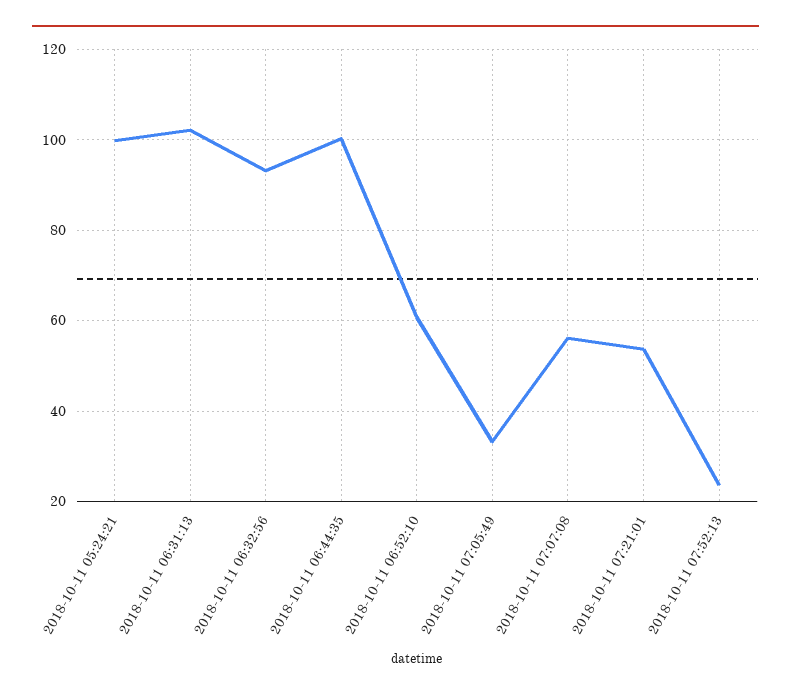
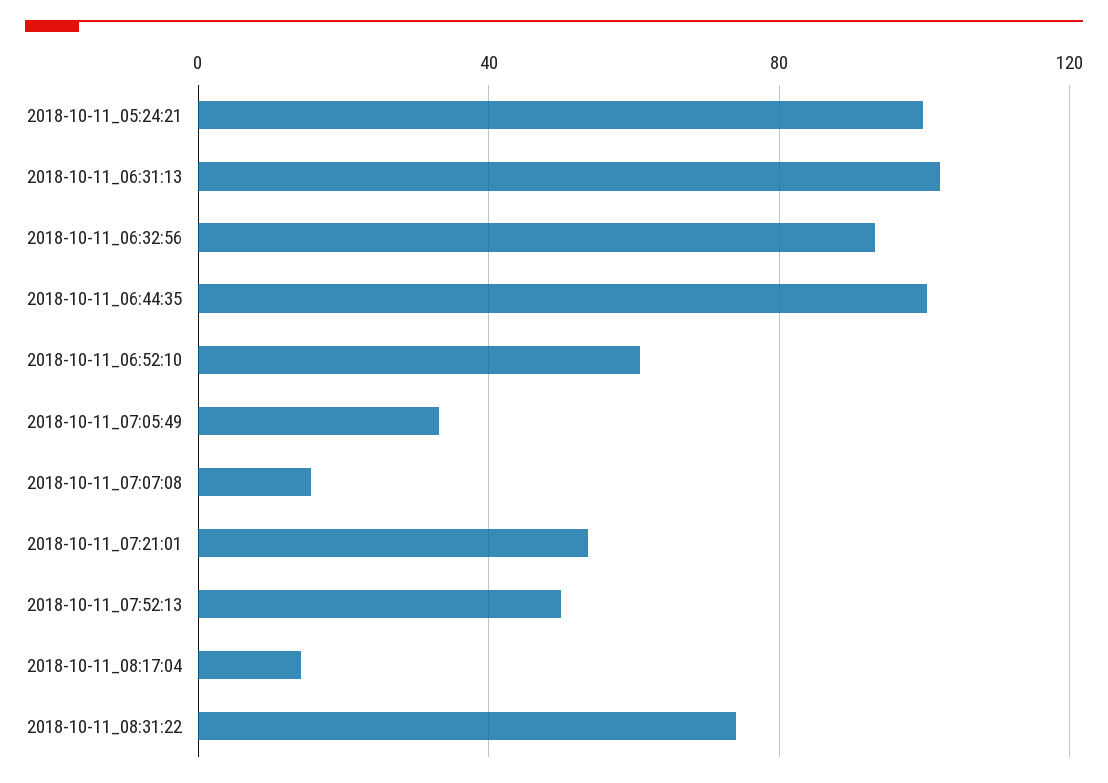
2018-10-11 07:07:08: 56 -> 15
2018-10-11 07:52:13: 24 -> 50
2018-10-11_08:17:04: none -> 15
2018-10-11_08:31:22: none -> 75

